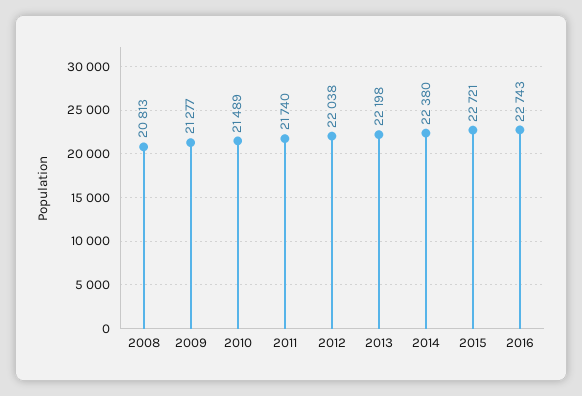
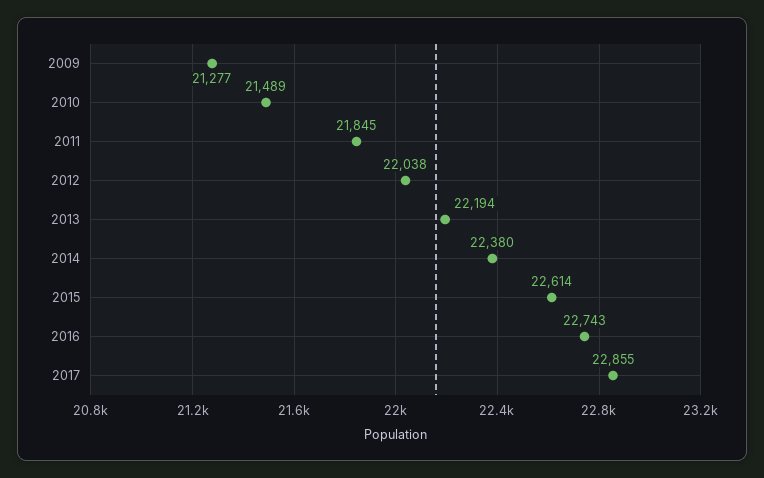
2008: 20813 -> none
2011: 21740 -> 21845
2013: 22198 -> 22194
2015: 22721 -> 22614
2017: none -> 22855

